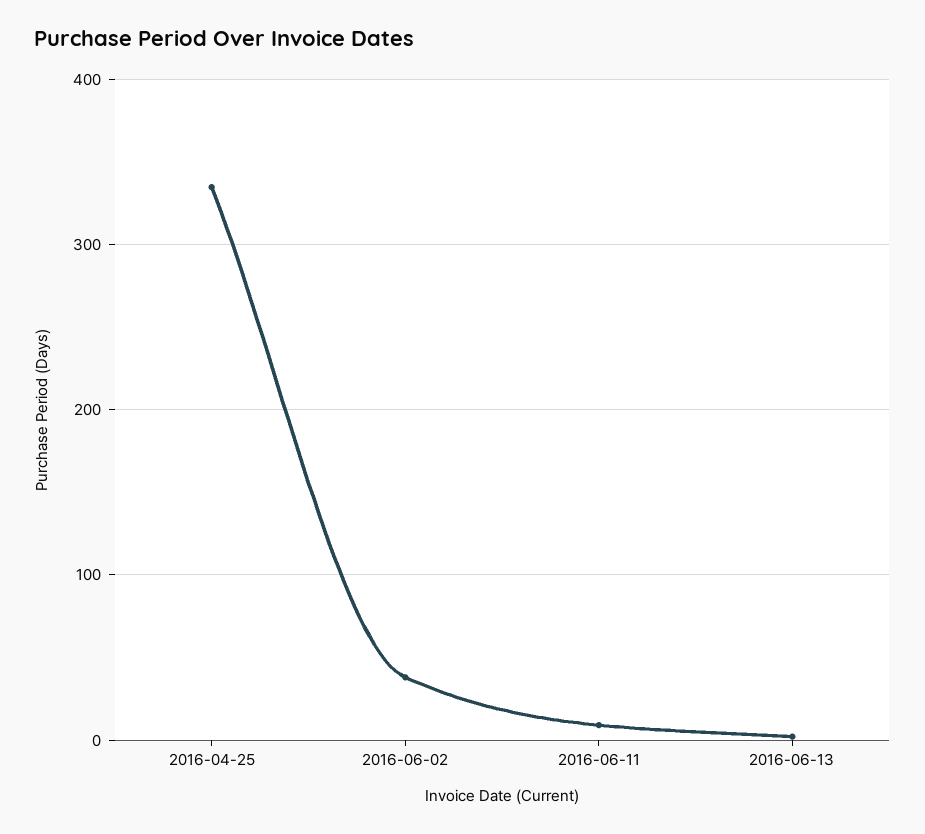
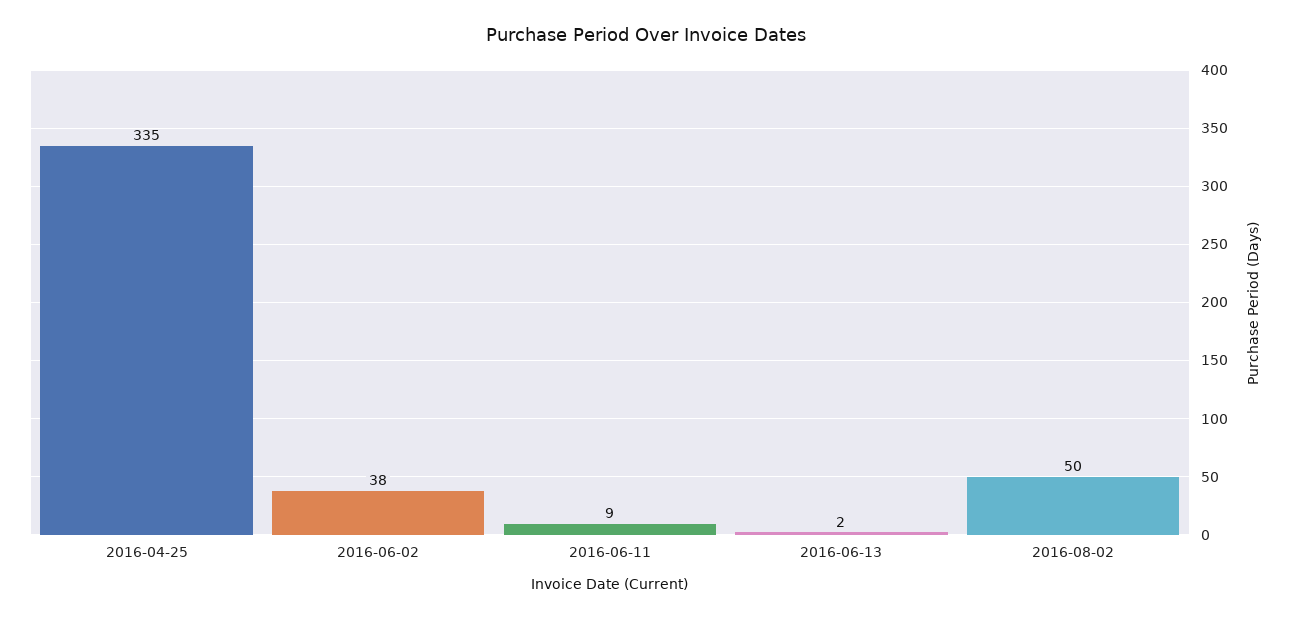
2016-08-02: none -> 50

